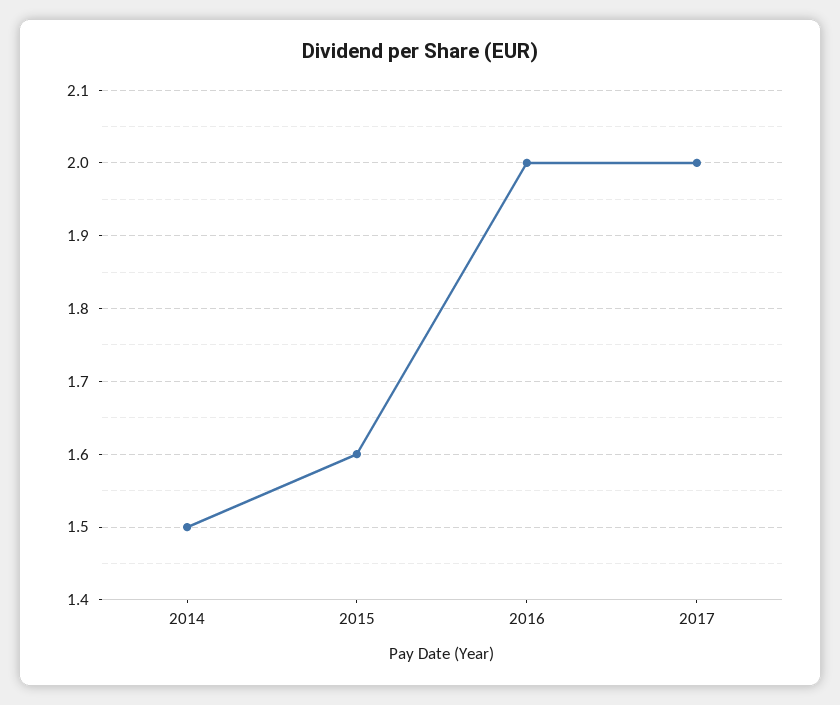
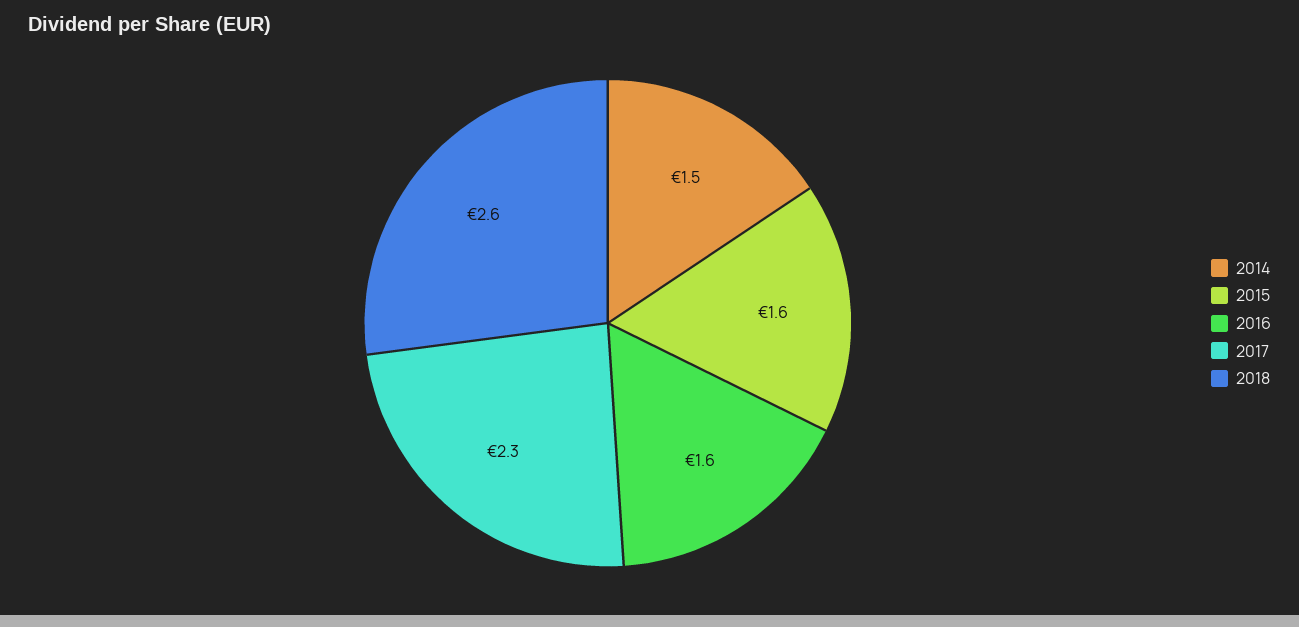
2016: 2 -> 1.6
2017: 2 -> 2.3
2018: none -> 2.6

